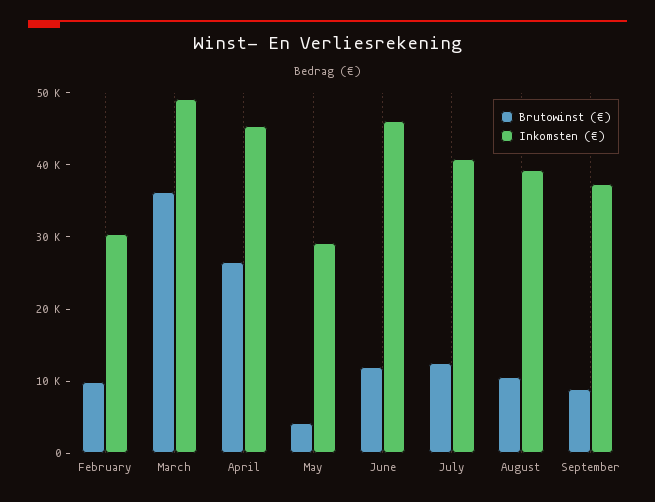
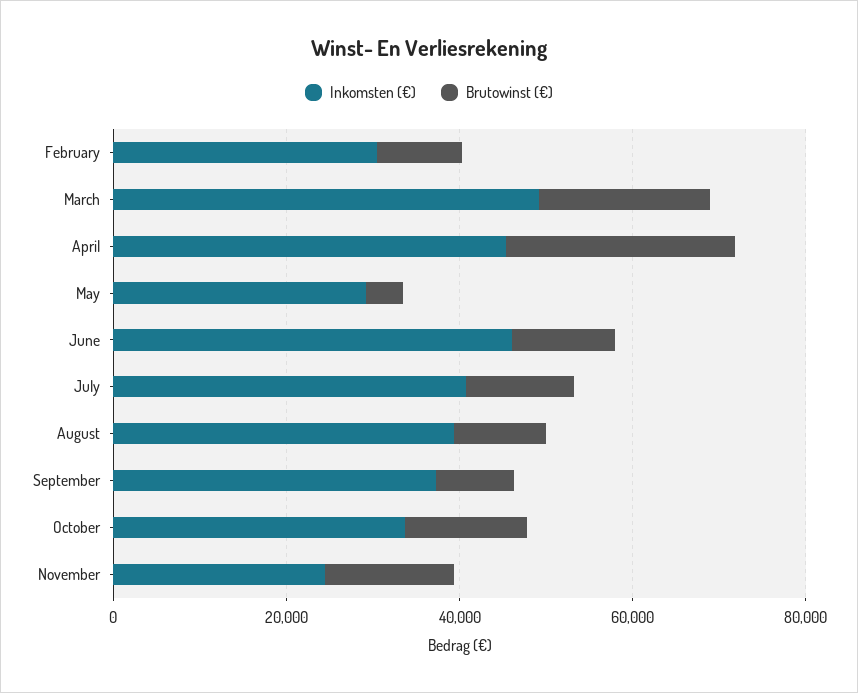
Brutowinst (€), March: 36000 -> 20000
Inkomsten (€), October: none -> 35000
Brutowinst (€), October: none -> 15000
Inkomsten (€), November: none -> 25000
Brutowinst (€), November: none -> 15000

